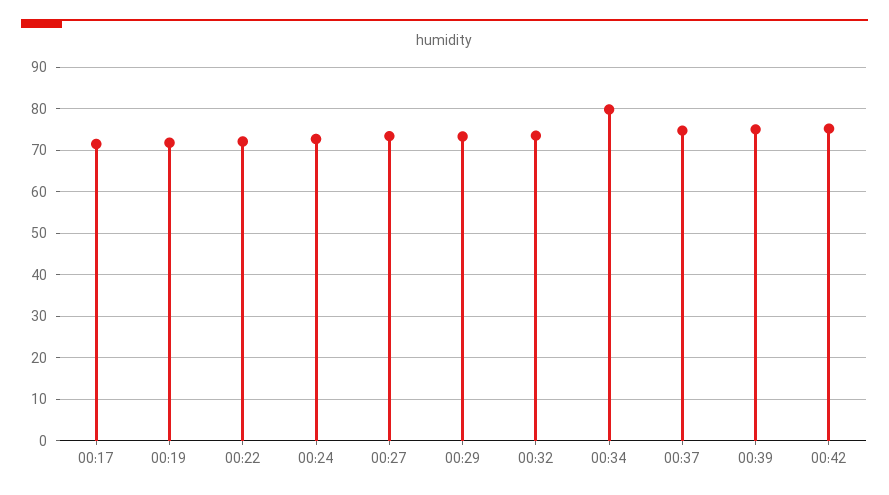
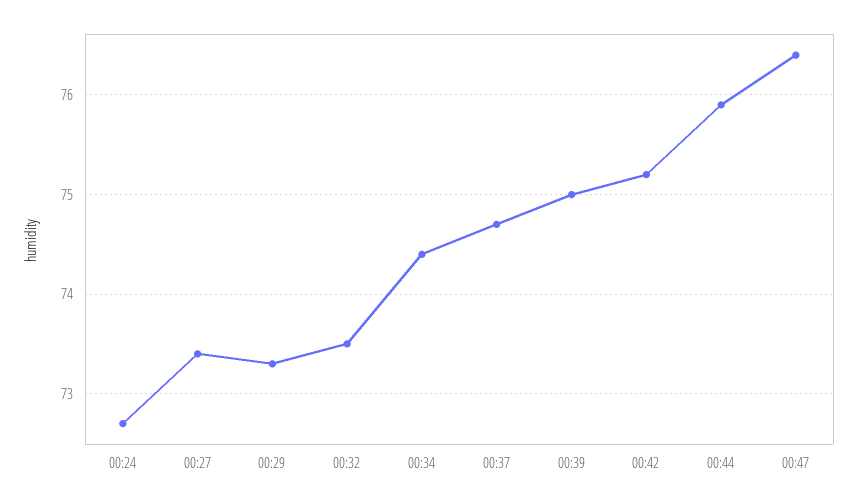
00:17: 72 -> none
00:19: 72 -> none
00:22: 72 -> none
00:34: 80 -> 74.4
00:44: none -> 75.9
00:47: none -> 76.4

